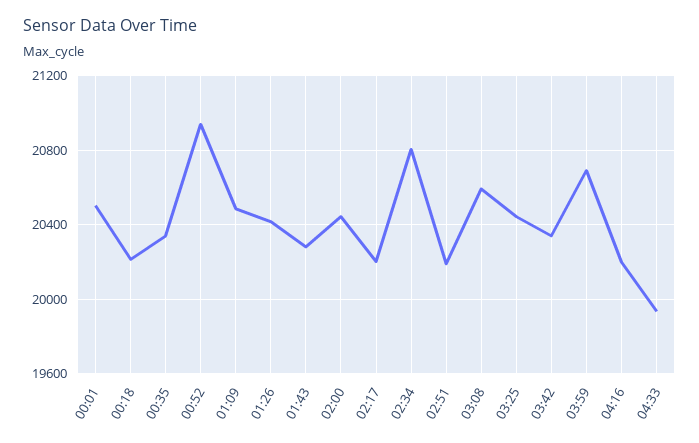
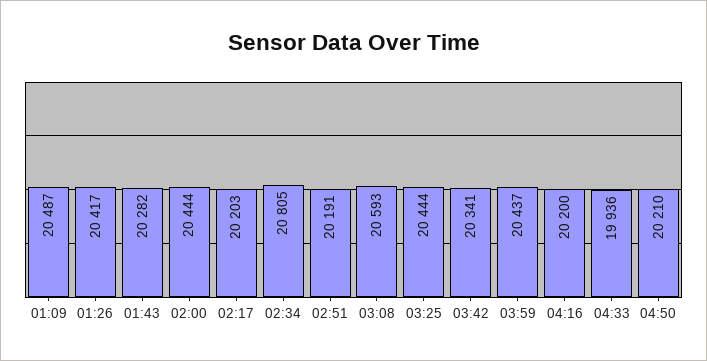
00:01: 20500 -> none
00:18: 20200 -> none
00:35: 20350 -> none
00:52: 20950 -> none
03:59: 20700 -> 20437
04:50: none -> 20210

